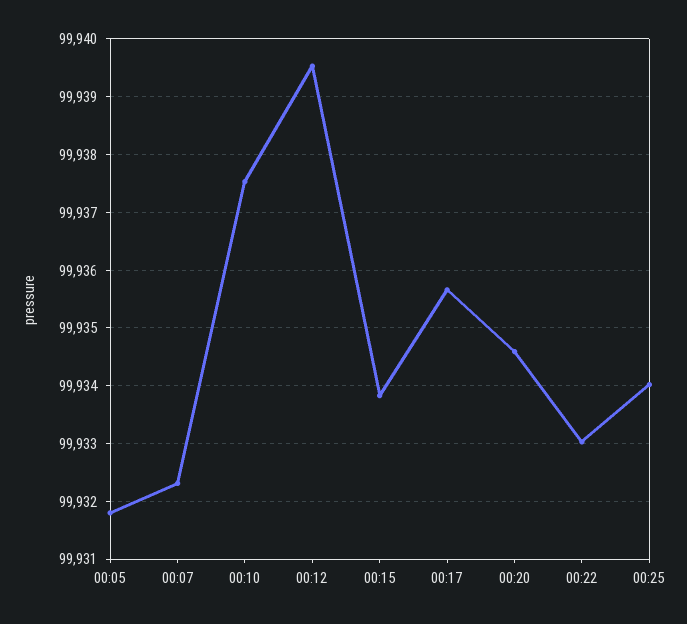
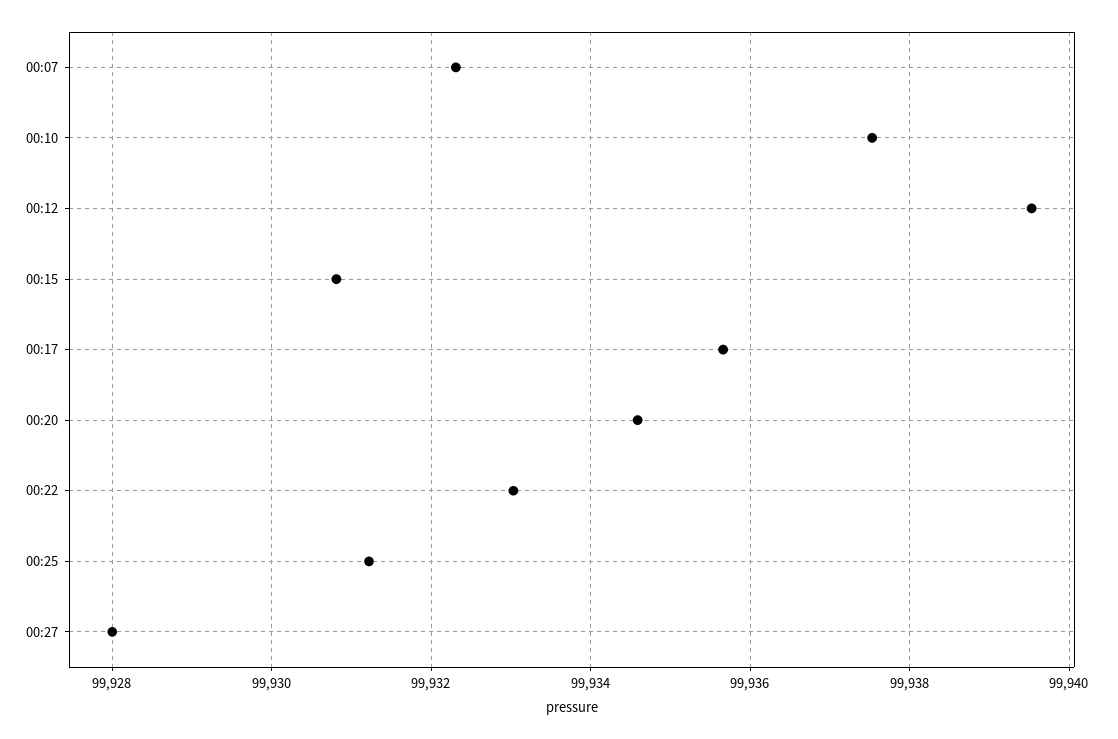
00:05: 99931.8 -> none
00:15: 99933.8 -> 99930.8
00:25: 99934 -> 99931.2
00:27: none -> 99928

